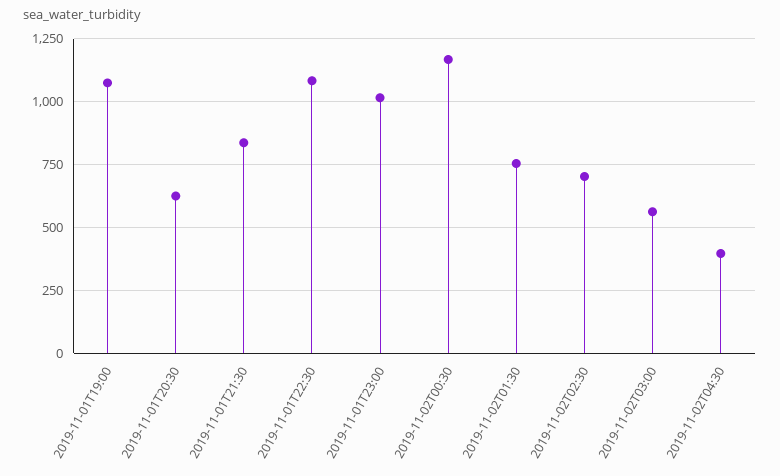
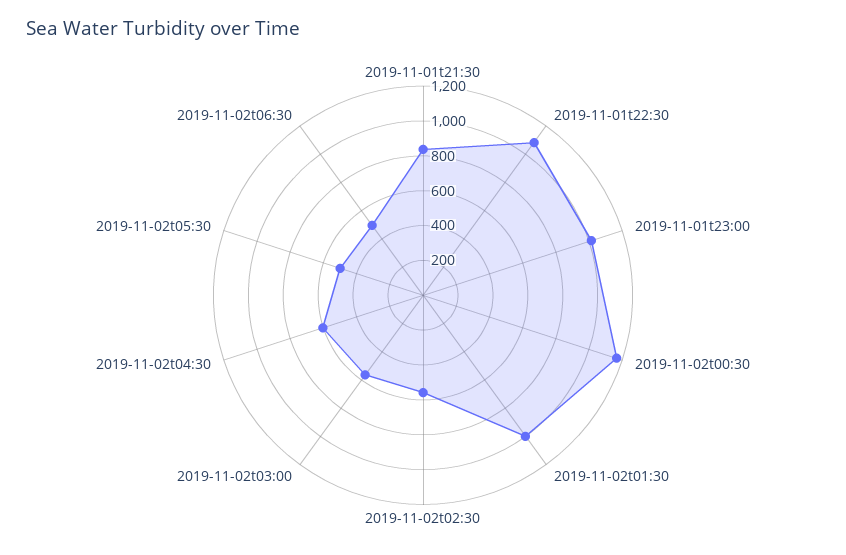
2019-11-01T19:00: 1075 -> none
2019-11-01T20:30: 625 -> none
2019-11-02T01:30: 750 -> 1000
2019-11-02T02:30: 700 -> 550
2019-11-02T04:30: 400 -> 600
2019-11-02t05:30: none -> 500
2019-11-02t06:30: none -> 500

